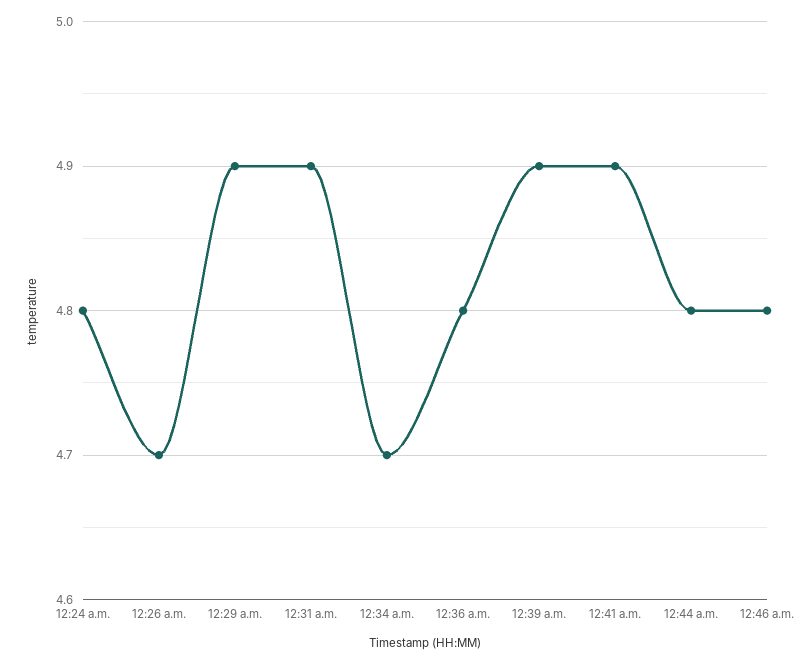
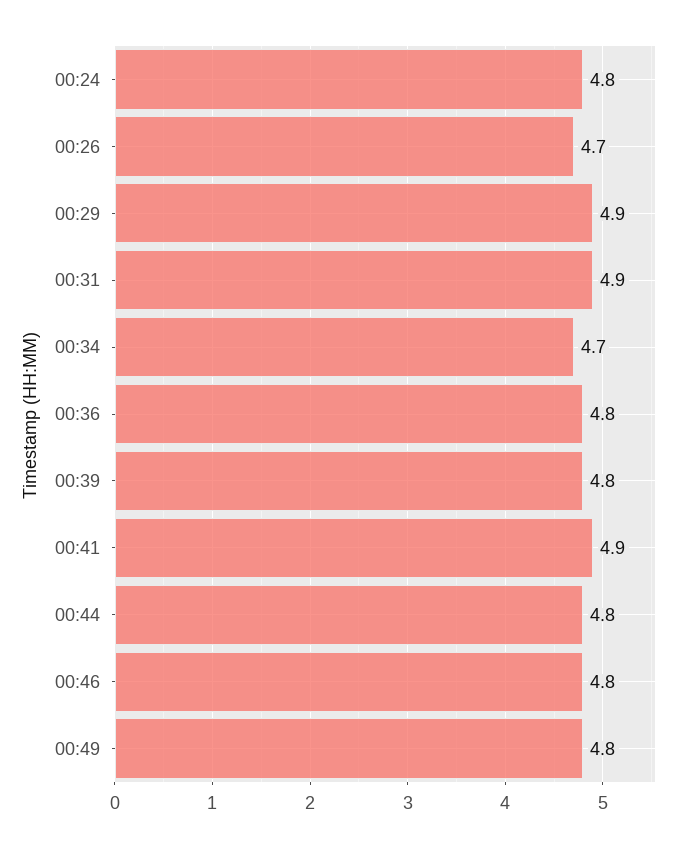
12:39 a.m.: 4.9 -> 4.8
00:49: none -> 4.8

